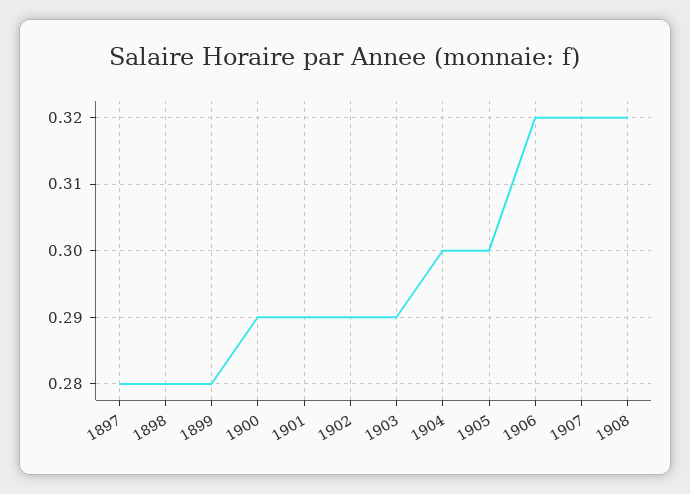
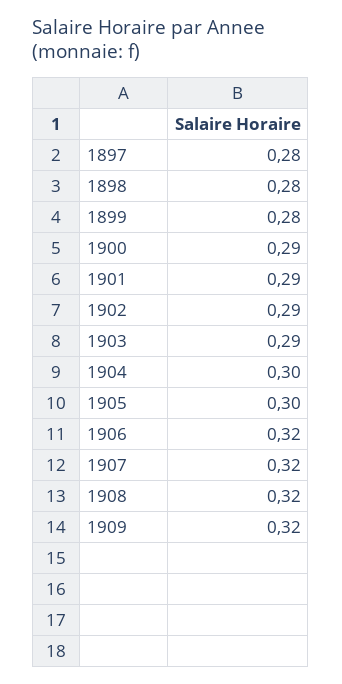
1909: none -> 0.32

